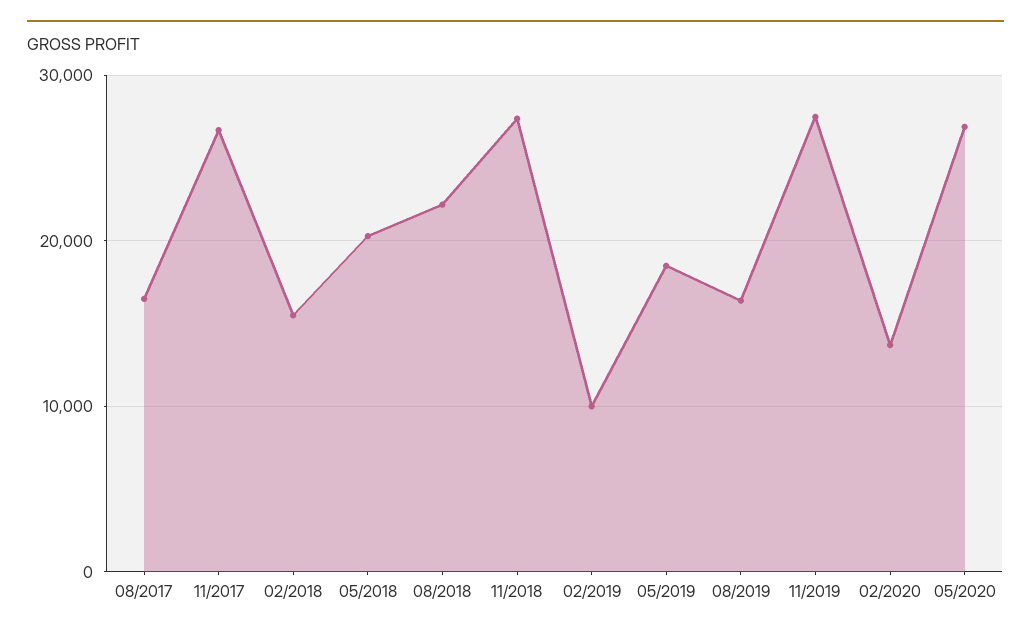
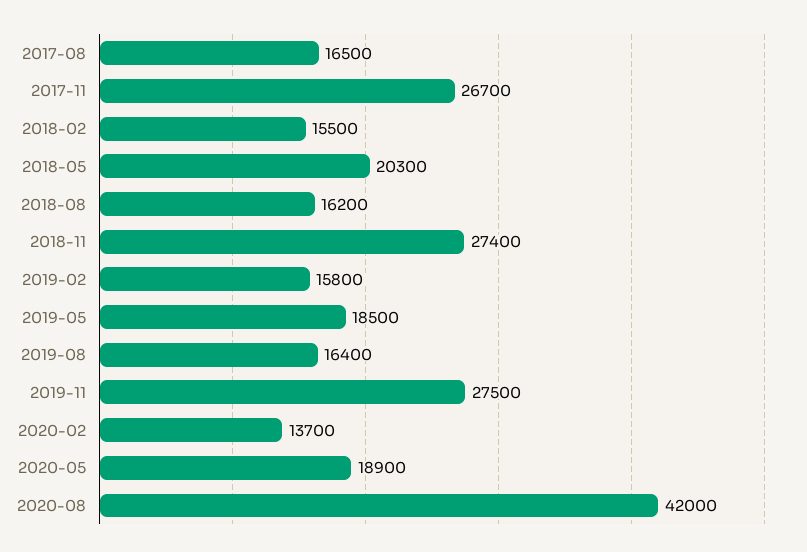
08/2018: 22000 -> 16200
02/2019: 10000 -> 15800
05/2020: 27000 -> 18900
2020-08: none -> 42000

